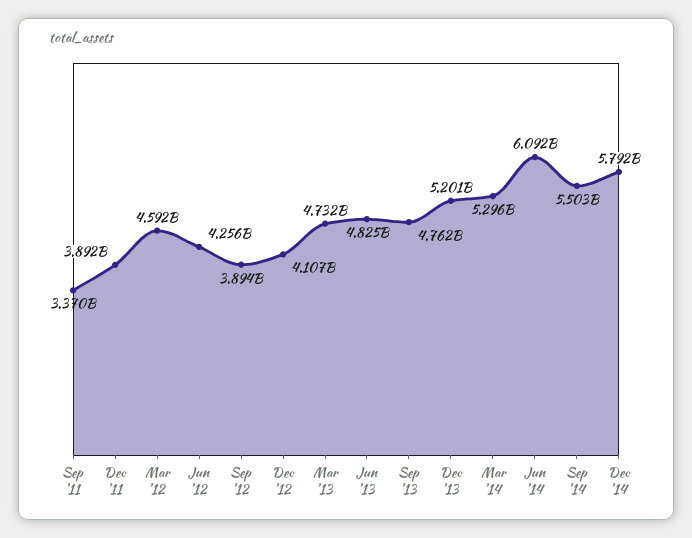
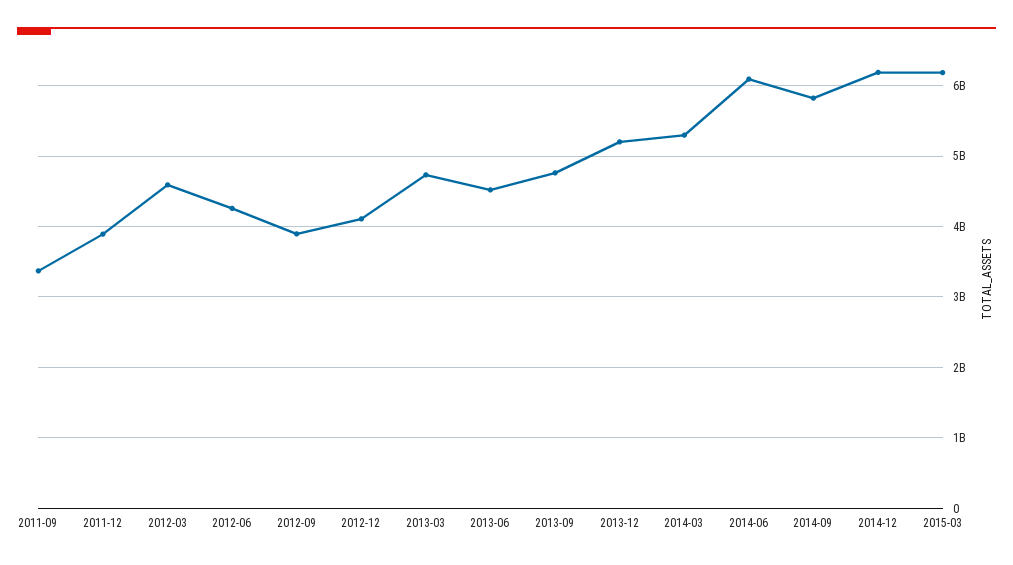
Jun '13: 4825000000 -> 4500000000
Sep '14: 5503000000 -> 5800000000
Dec '14: 5792000000 -> 6200000000
2015-03: none -> 6200000000

